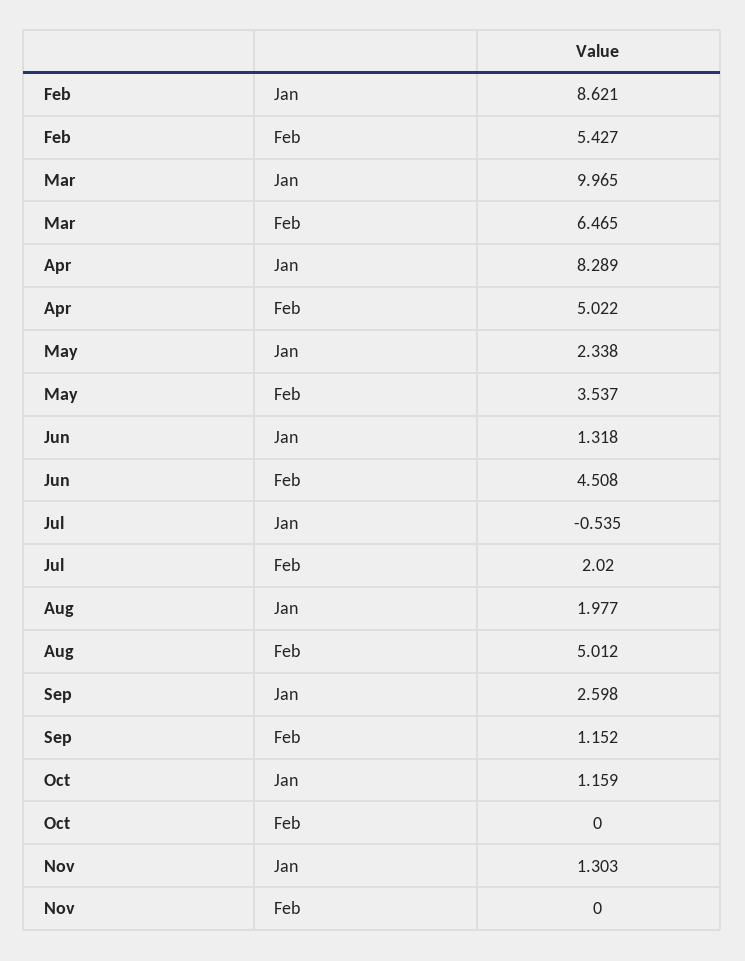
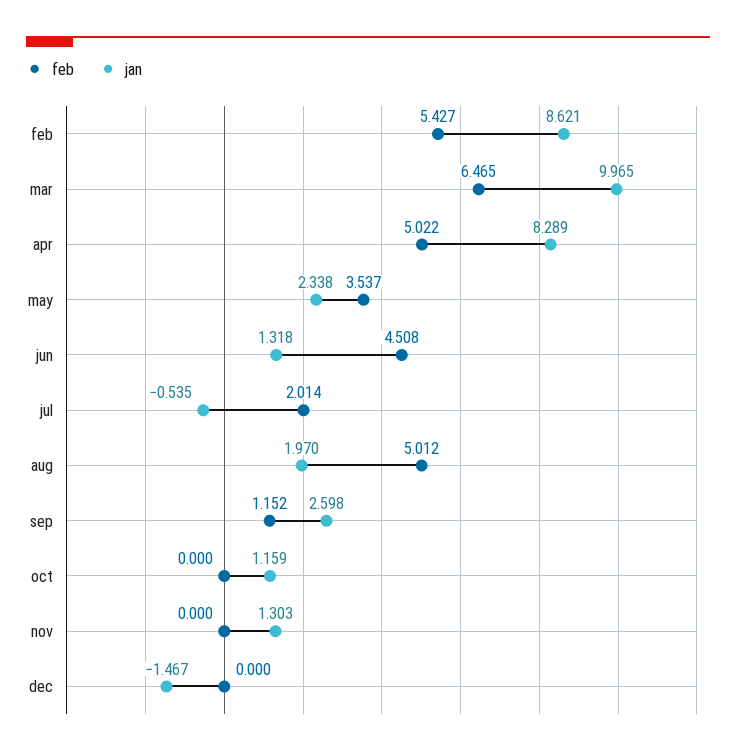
Feb, Jul: 2.02 -> 2.014
Jan, Aug: 1.977 -> 1.97
Feb, dec: none -> 0
Jan, dec: none -> -1.467

